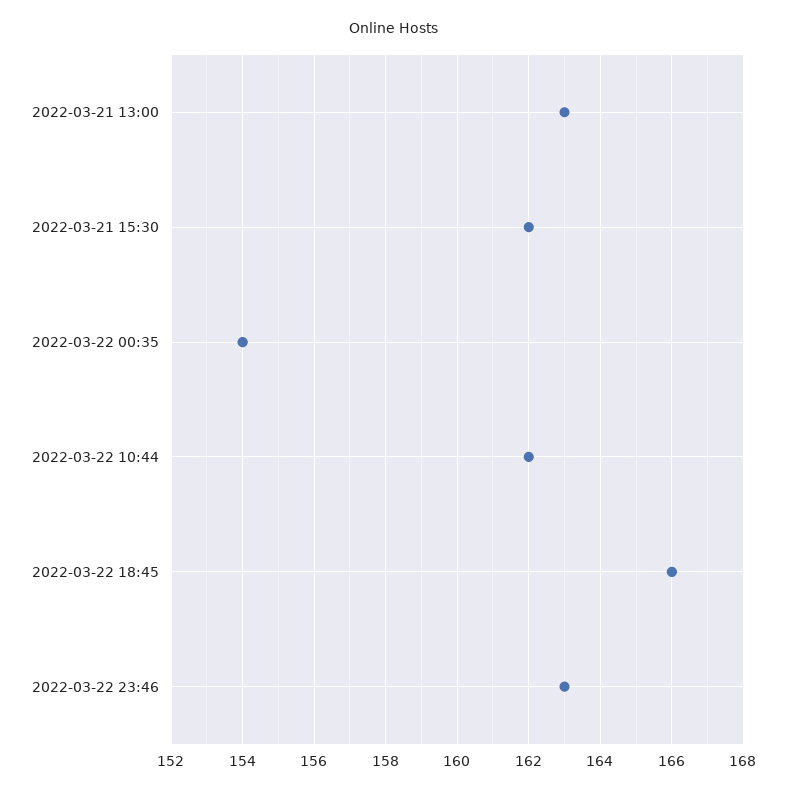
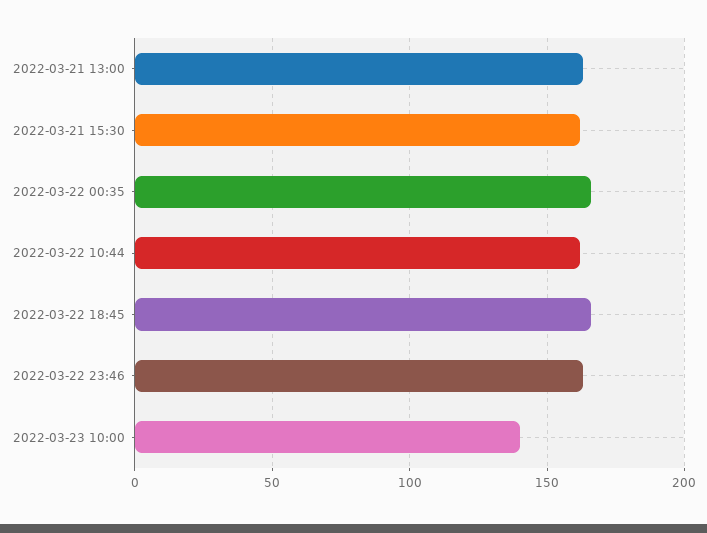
2022-03-22 00:35: 154 -> 165
2022-03-23 10:00: none -> 140

